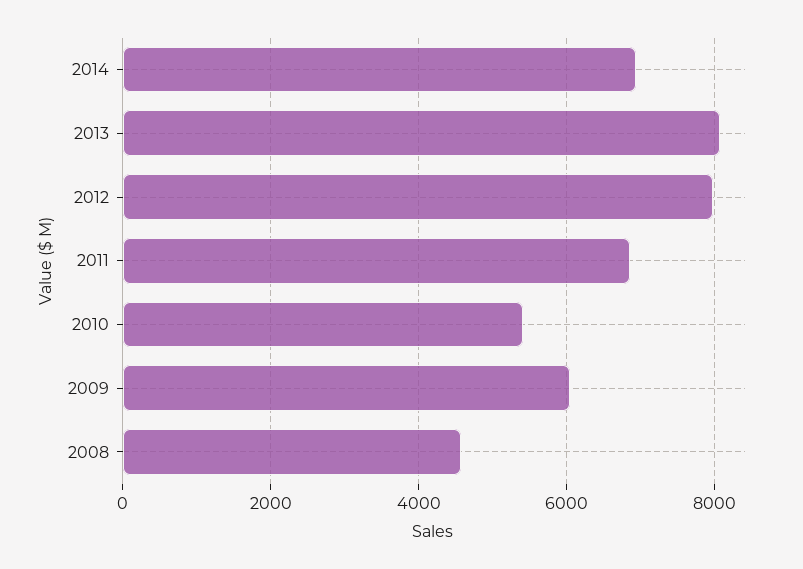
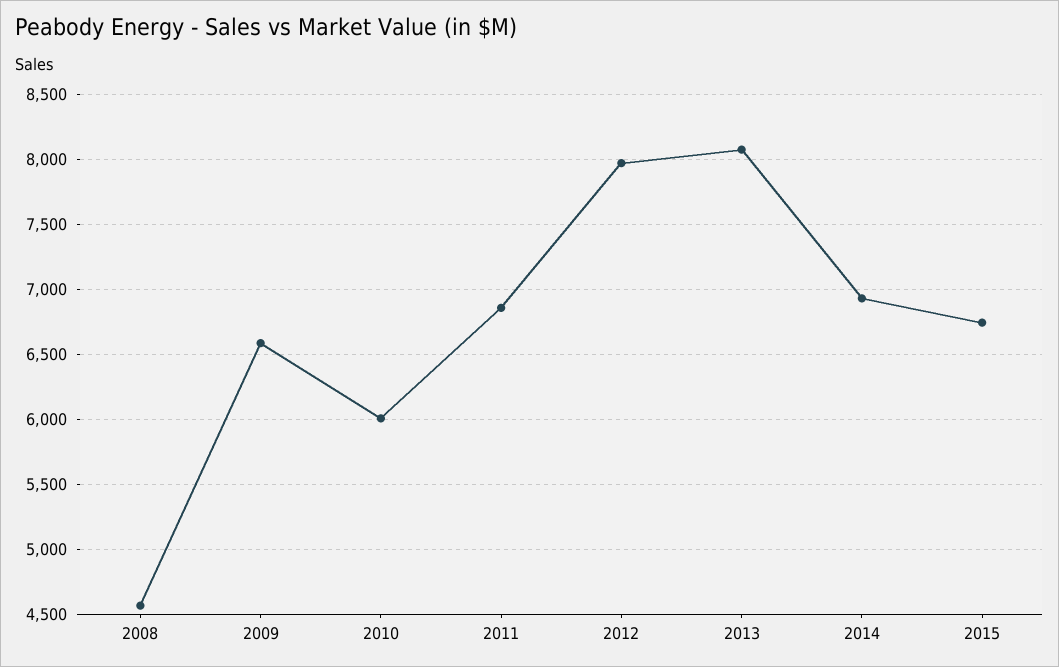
2010: 5400 -> 6000
2009: 6000 -> 6600
2015: none -> 6750

